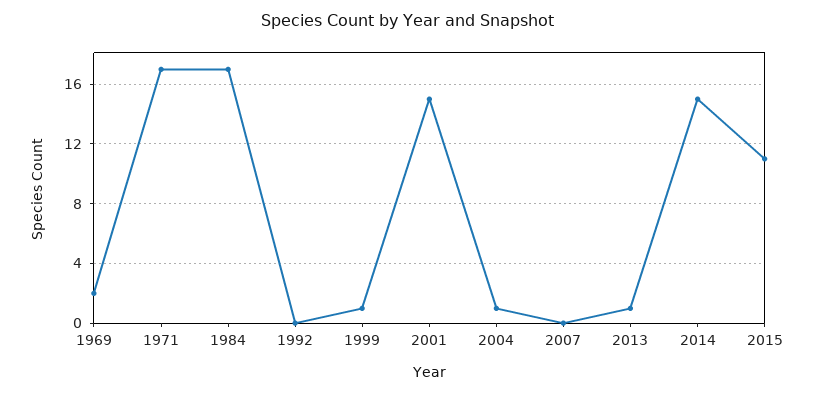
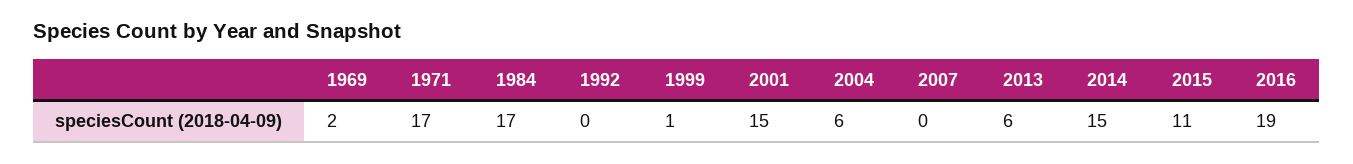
2004: 1 -> 6
2013: 1 -> 6
2016: none -> 19

